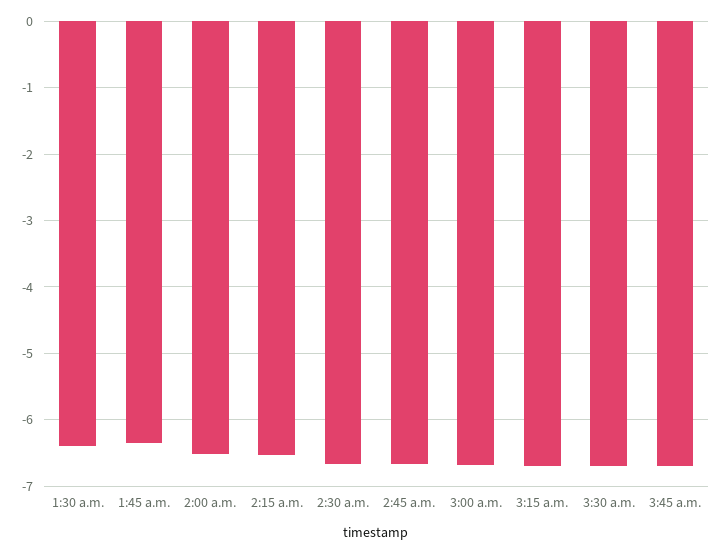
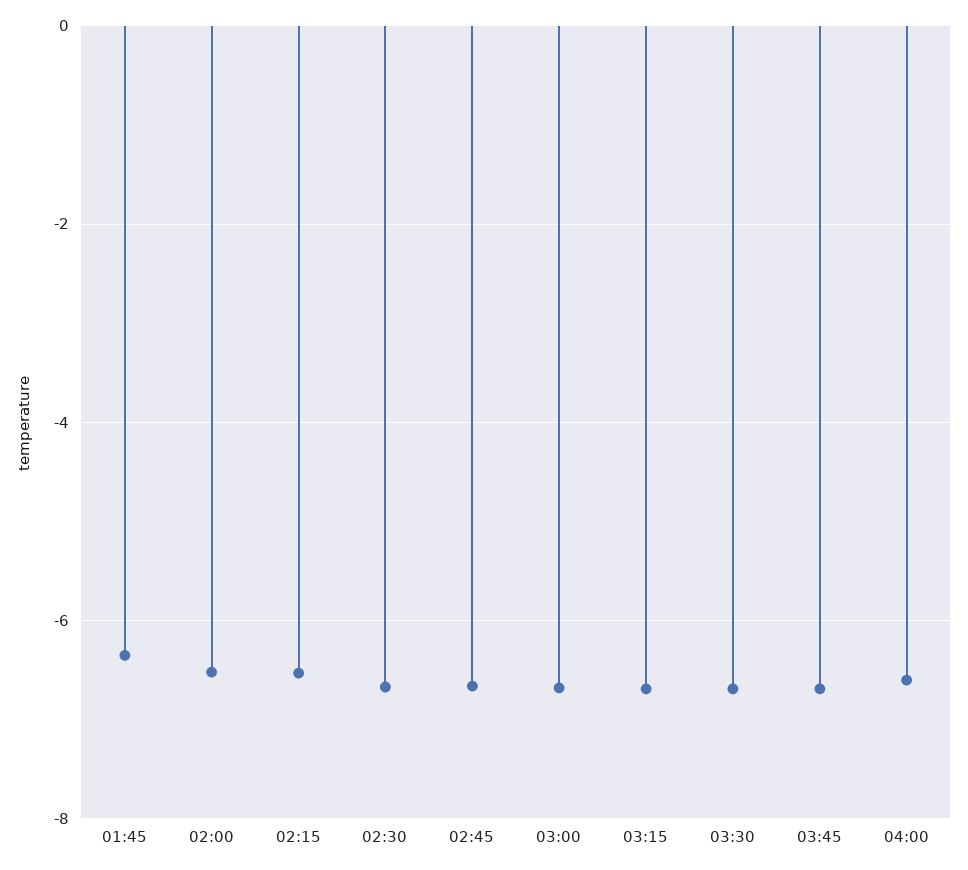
1:30 a.m.: -6.4 -> none
04:00: none -> -6.6

